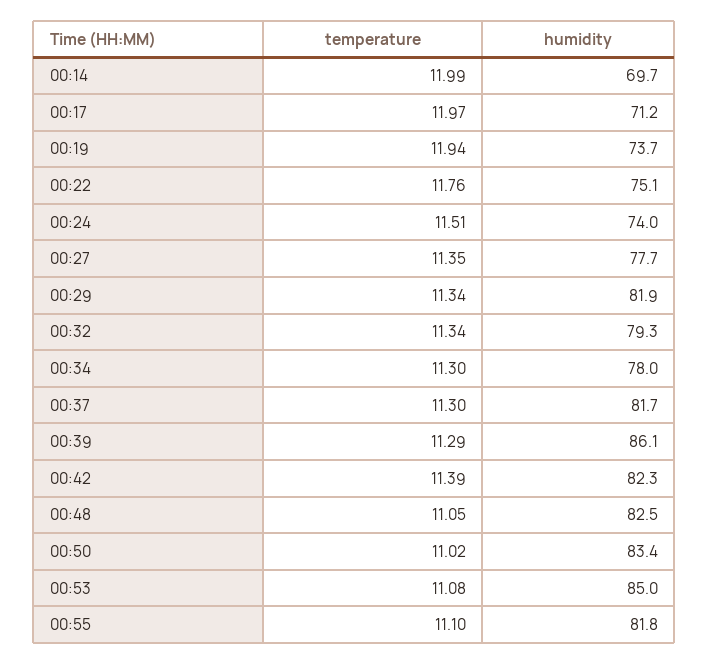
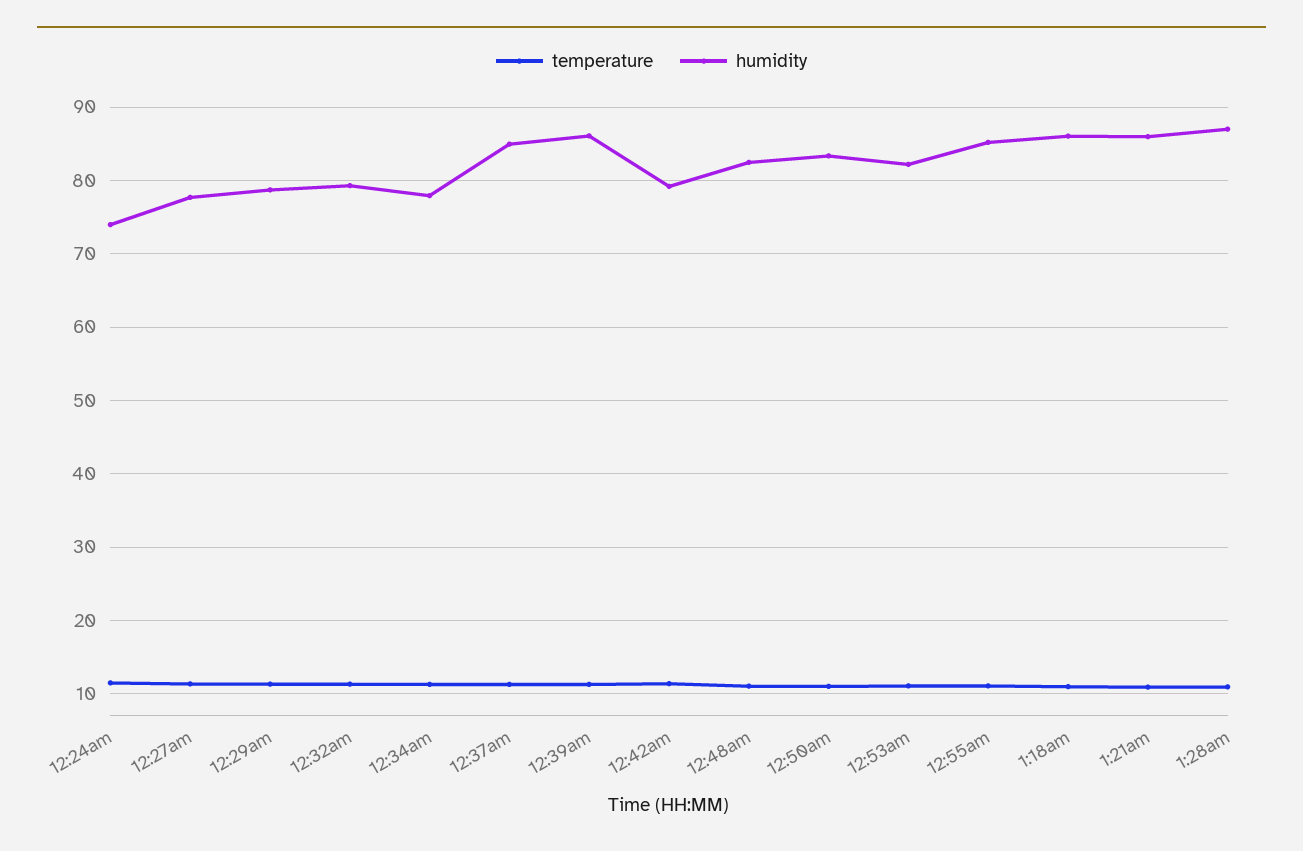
temperature, 00:14: 11.99 -> none
humidity, 00:14: 69.7 -> none
temperature, 00:17: 11.97 -> none
humidity, 00:17: 71.2 -> none
temperature, 00:19: 11.94 -> none
humidity, 00:19: 73.7 -> none
temperature, 00:22: 11.76 -> none
humidity, 00:22: 75.1 -> none
humidity, 00:29: 81.9 -> 79
humidity, 00:37: 81.7 -> 85
humidity, 00:42: 82.3 -> 79
humidity, 00:53: 85 -> 82
humidity, 00:55: 81.8 -> 85
temperature, 1:18am: none -> 11
humidity, 1:18am: none -> 86
temperature, 1:21am: none -> 11
humidity, 1:21am: none -> 86
temperature, 1:28am: none -> 11
humidity, 1:28am: none -> 87

